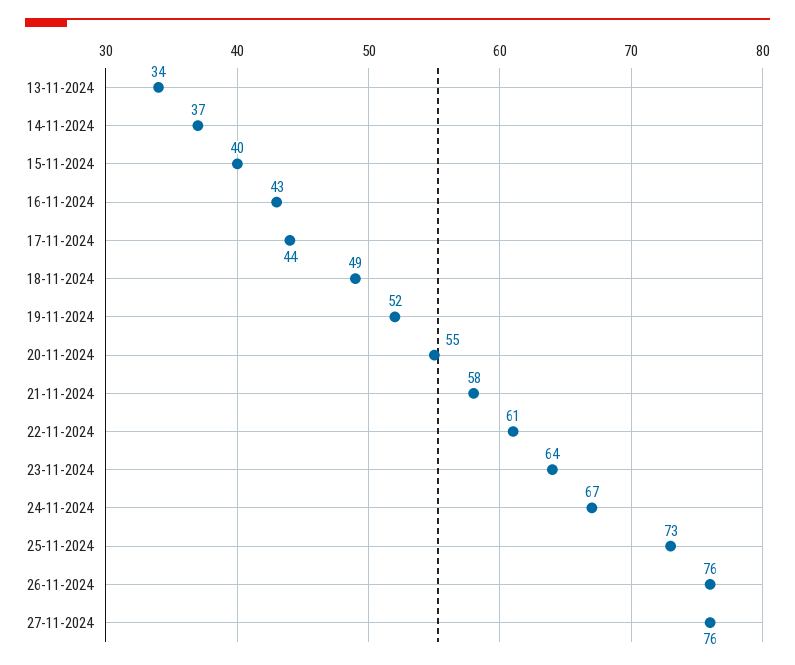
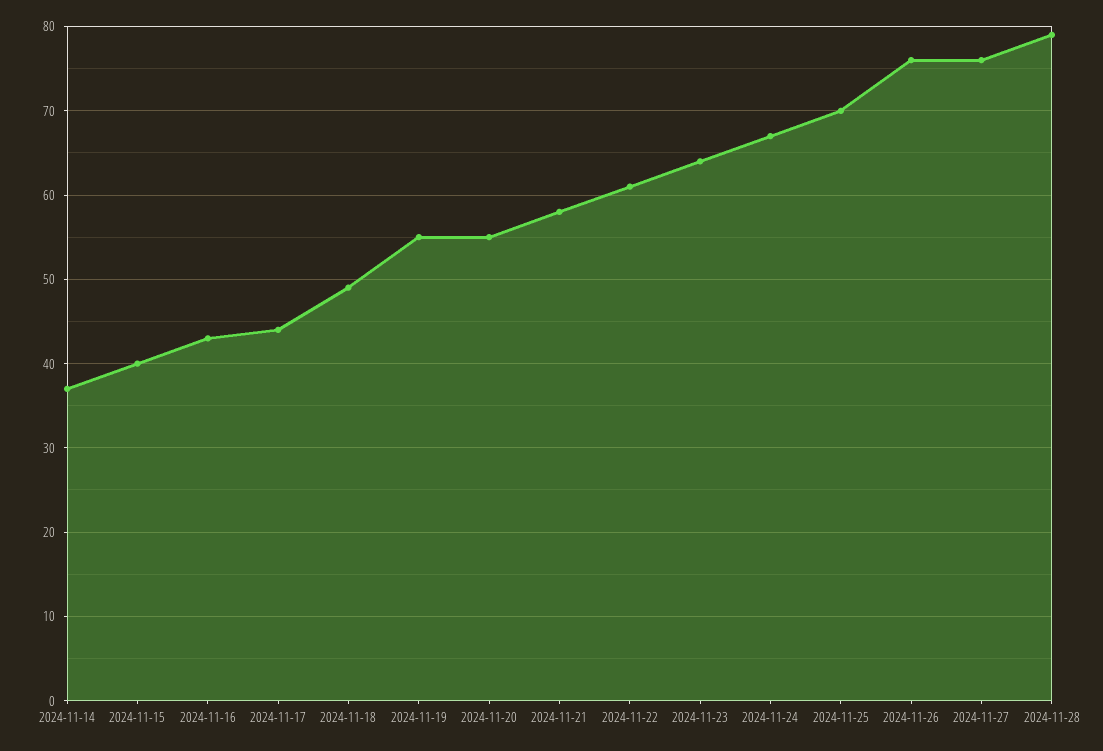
13-11-2024: 34 -> none
19-11-2024: 52 -> 55
25-11-2024: 73 -> 70
2024-11-28: none -> 79

